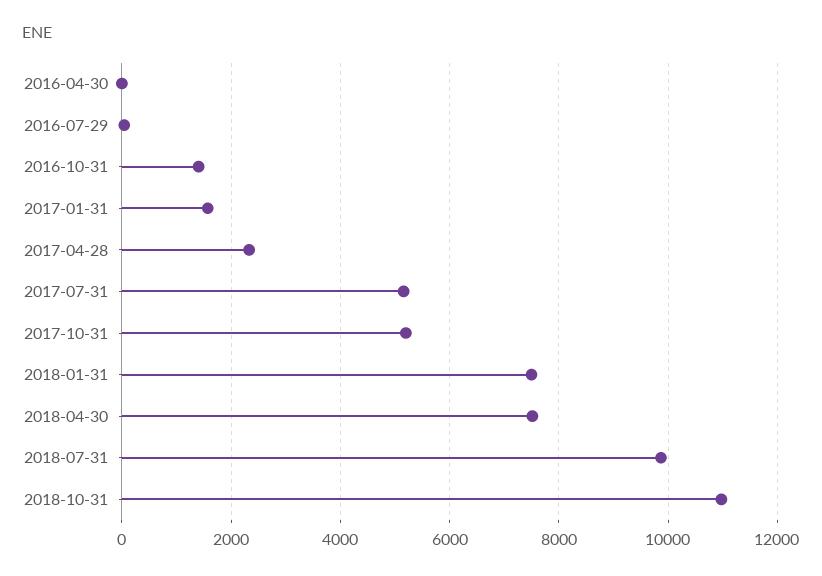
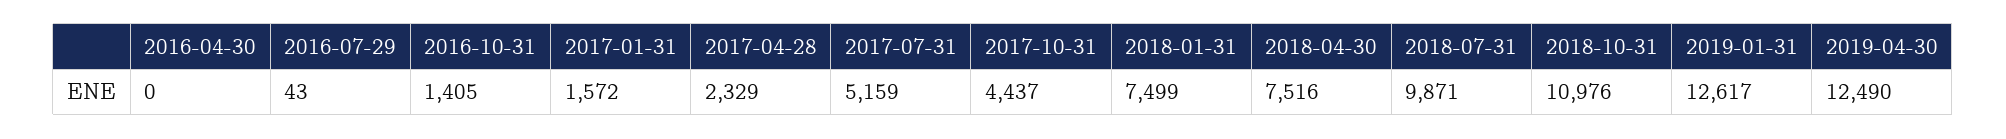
2017-10-31: 5200 -> 4437
2019-01-31: none -> 12617
2019-04-30: none -> 12490

